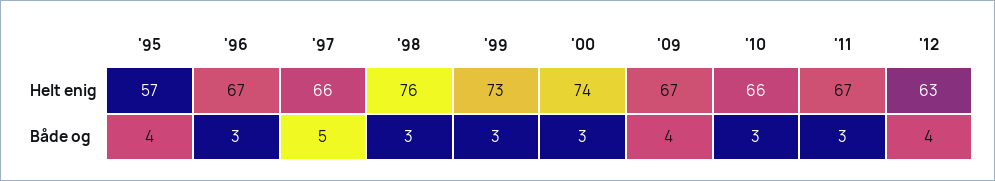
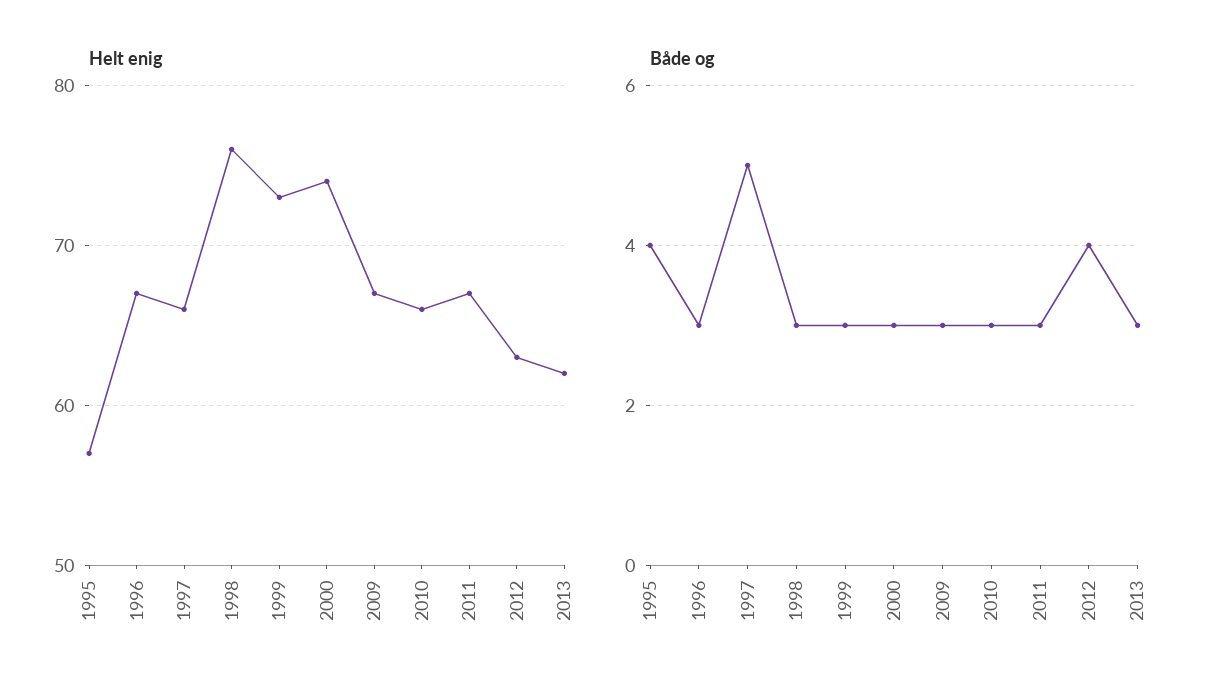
Både og, '09: 4 -> 3
Helt enig, 2013: none -> 62
Både og, 2013: none -> 3

